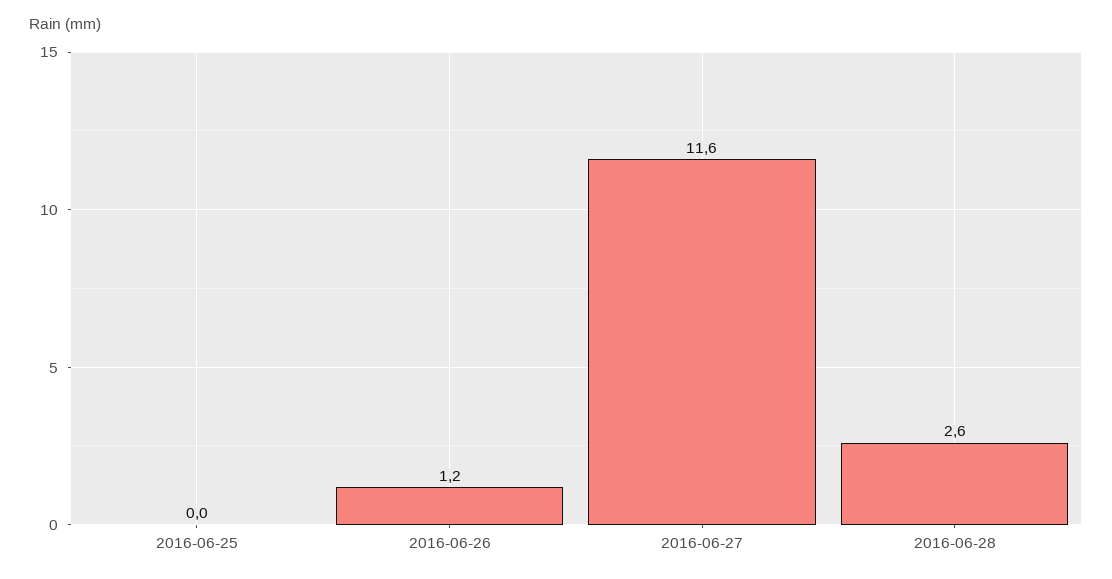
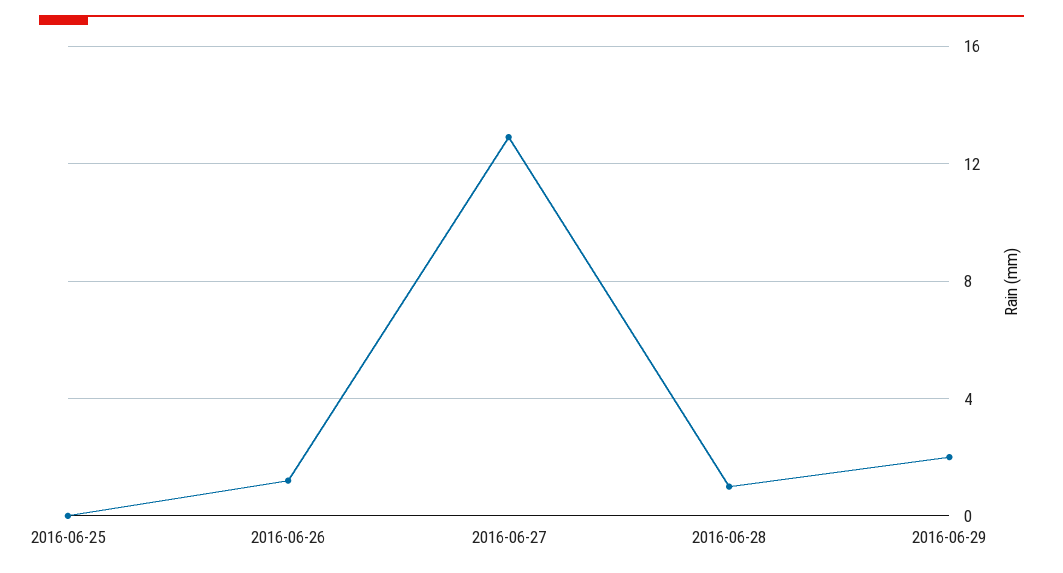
2016-06-27: 11.6 -> 13
2016-06-28: 2.6 -> 1
2016-06-29: none -> 2

